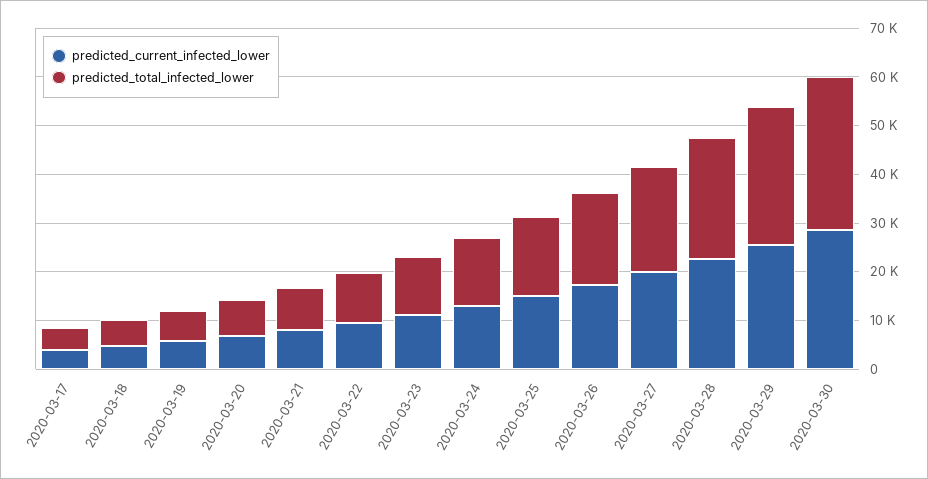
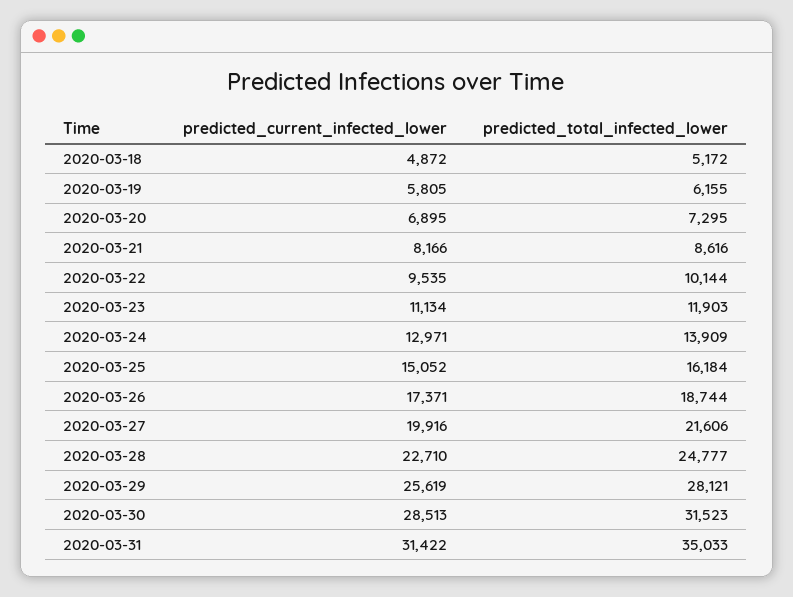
predicted_current_infected_lower, 2020-03-17: 4000 -> none
predicted_total_infected_lower, 2020-03-17: 4000 -> none
predicted_current_infected_lower, 2020-03-31: none -> 31422
predicted_total_infected_lower, 2020-03-31: none -> 35033

